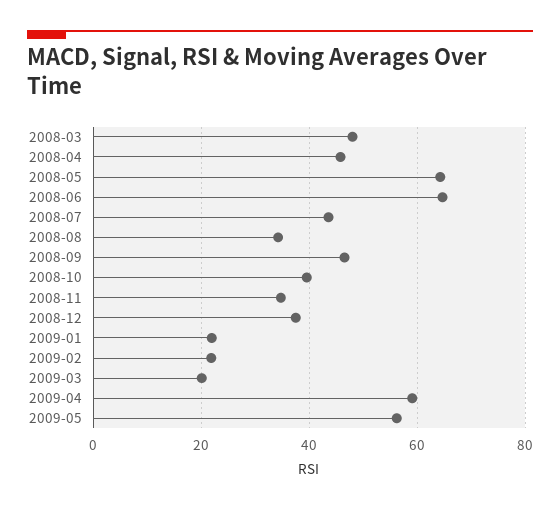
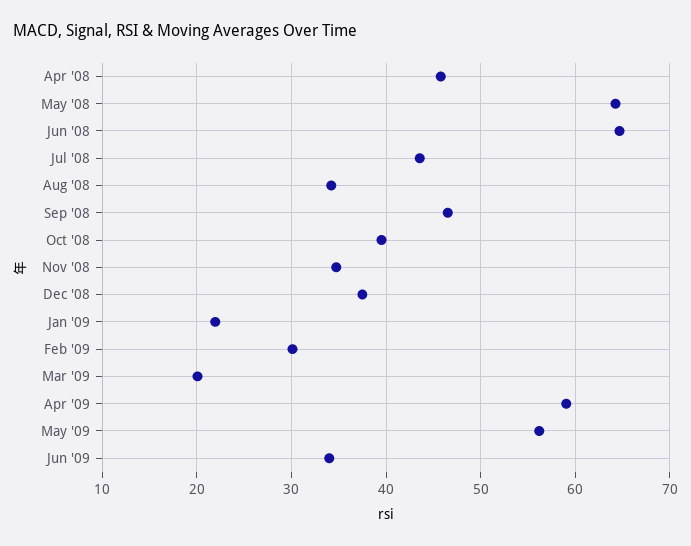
2008-03: 48 -> none
2009-02: 22 -> 30
Jun '09: none -> 34

